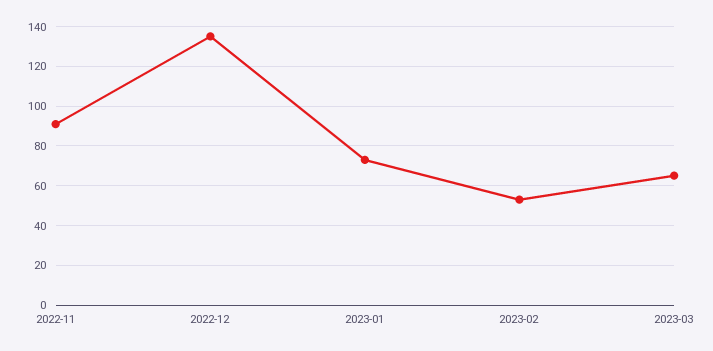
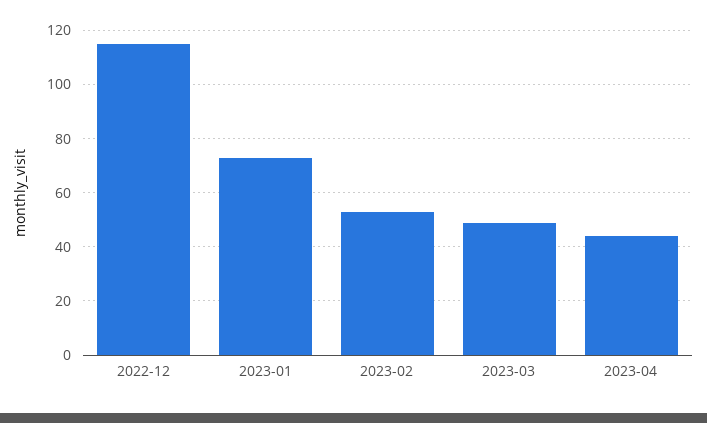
2022-11: 90 -> none
2022-12: 135 -> 115
2023-03: 65 -> 50
2023-04: none -> 45

